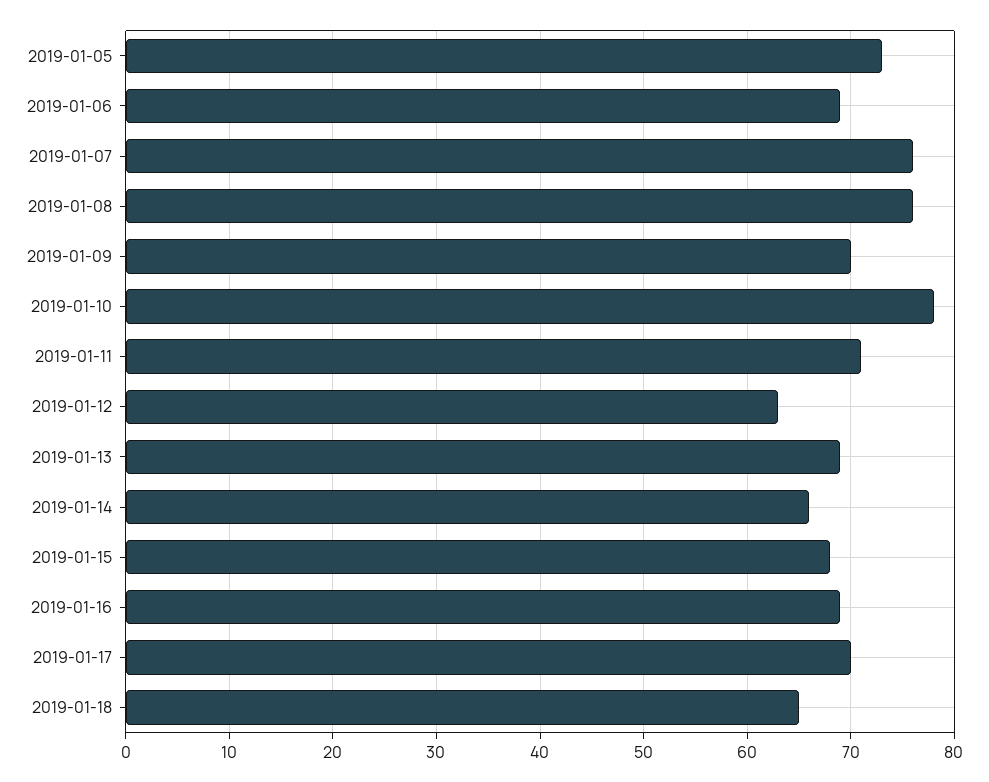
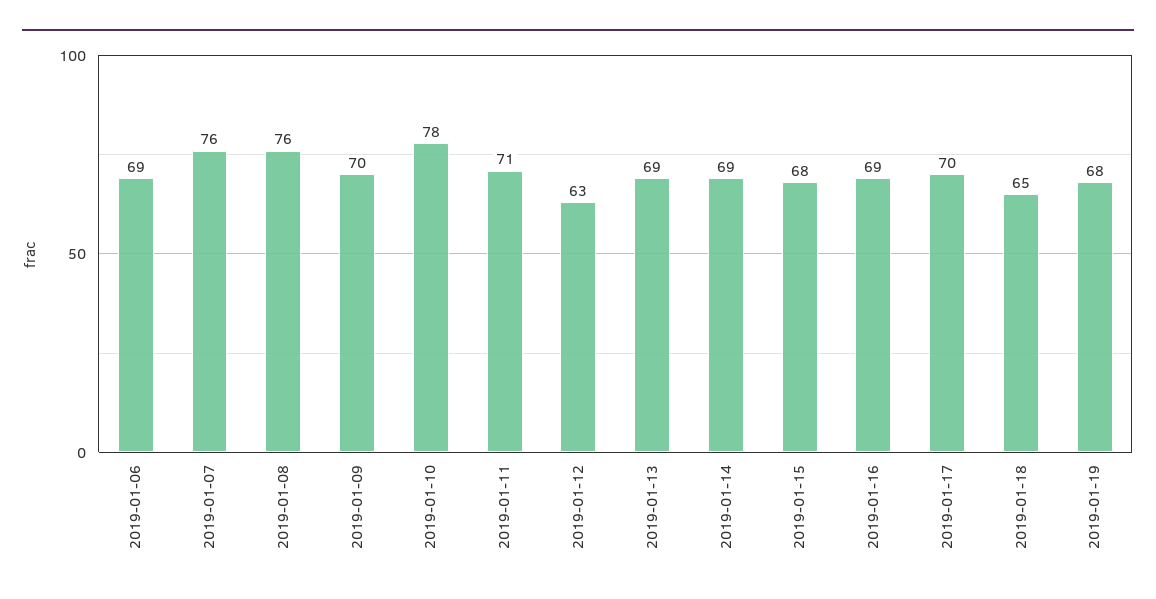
2019-01-05: 73 -> none
2019-01-14: 66 -> 69
2019-01-19: none -> 68

